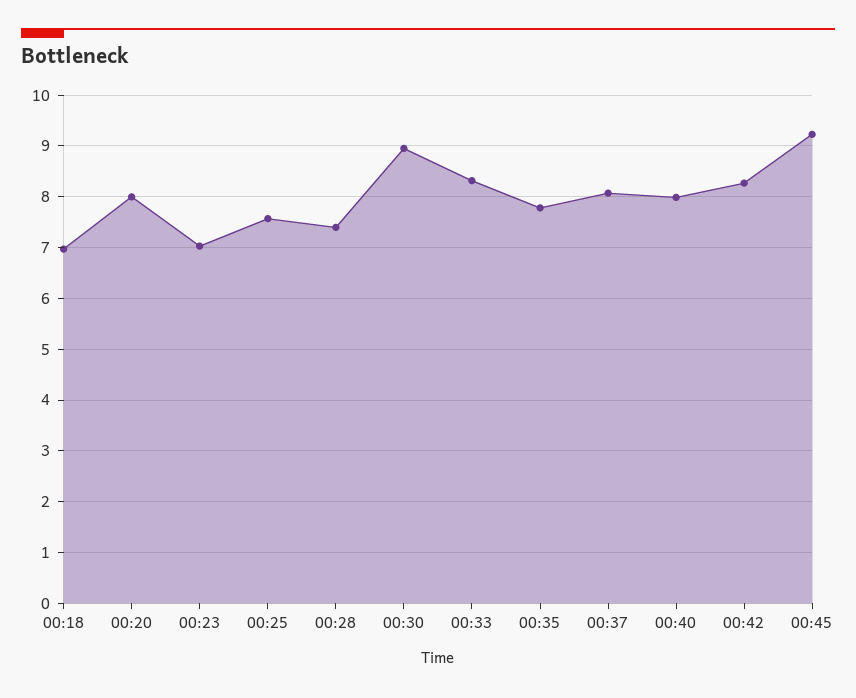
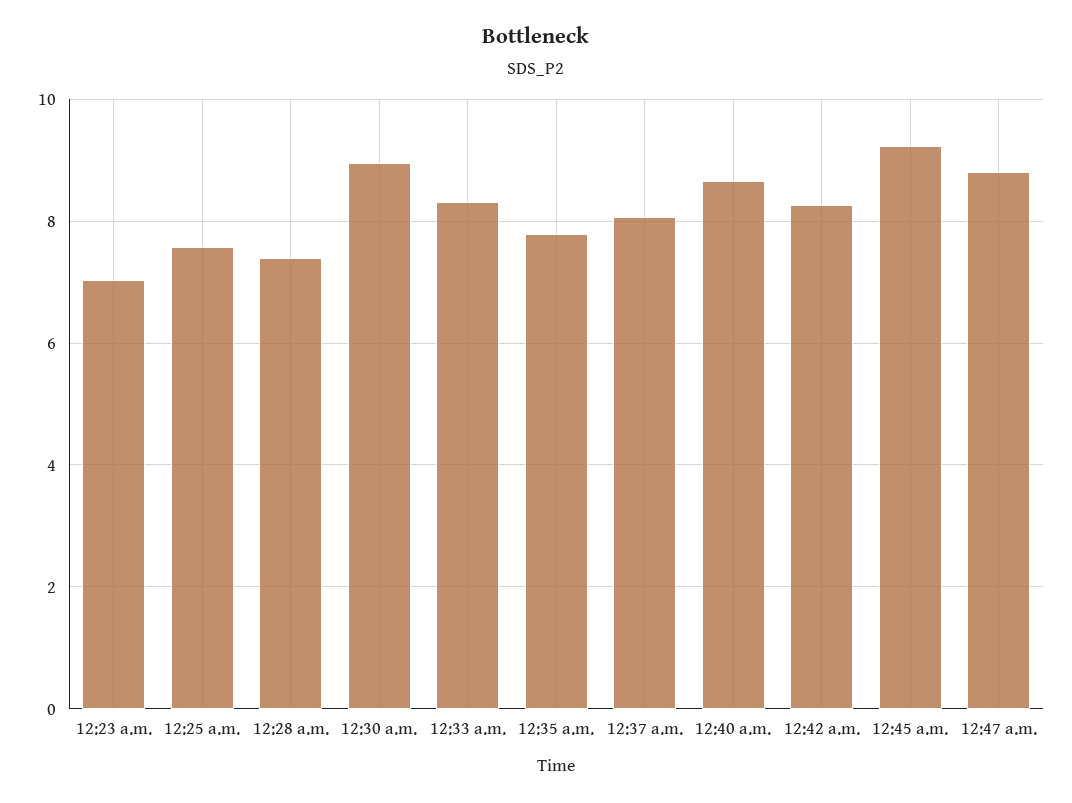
00:18: 7 -> none
00:20: 8 -> none
00:40: 8 -> 8.6
12:47 a.m.: none -> 8.8

